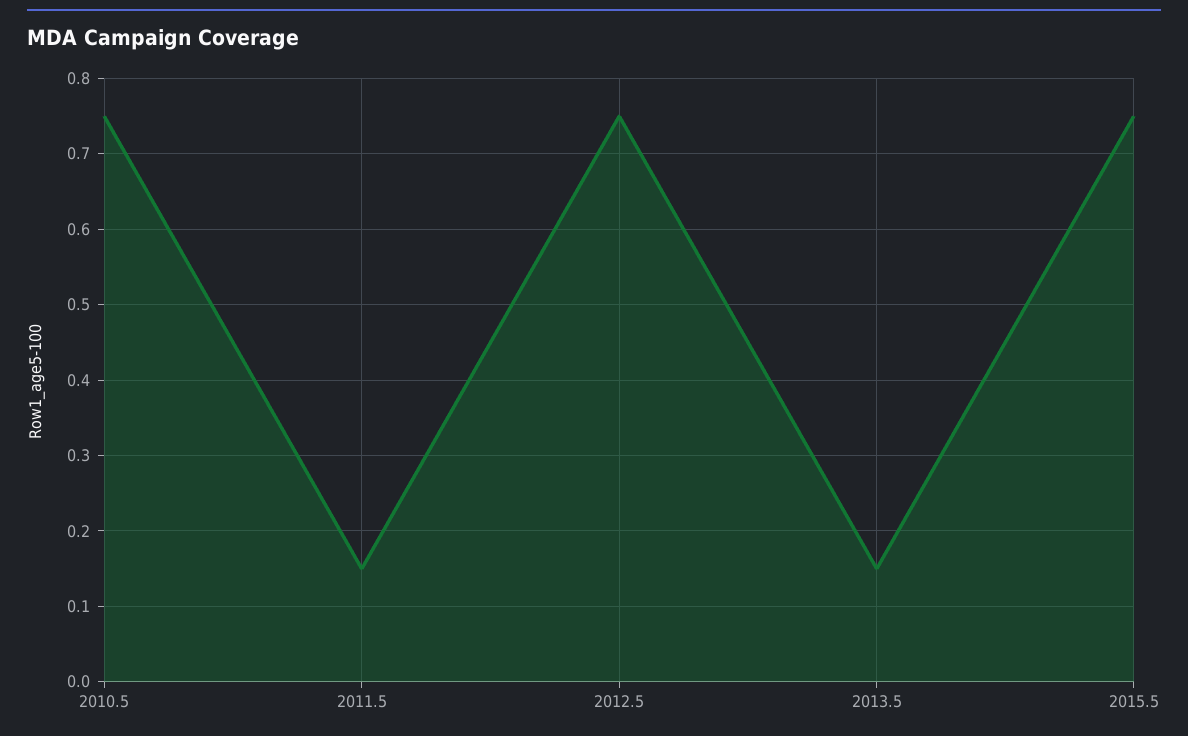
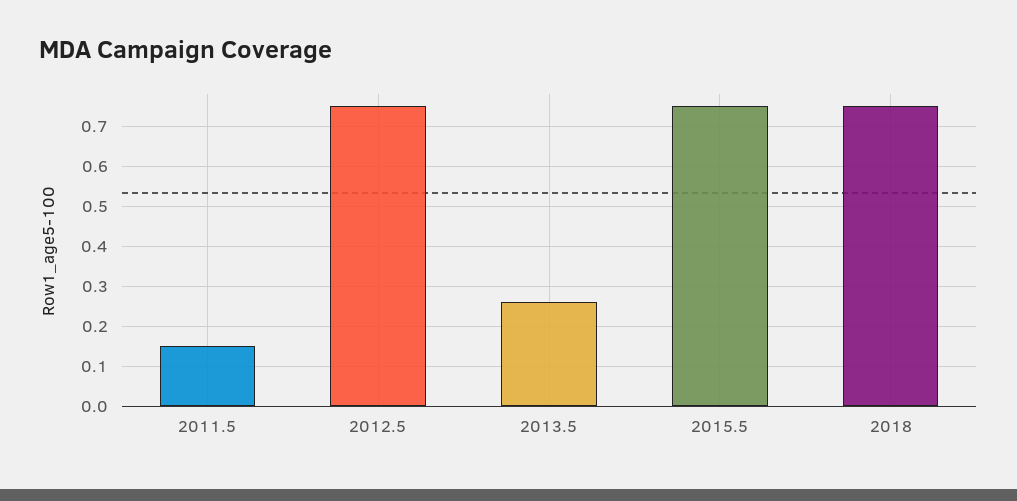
2010.5: 0.75 -> none
2013.5: 0.15 -> 0.25
2018: none -> 0.75

